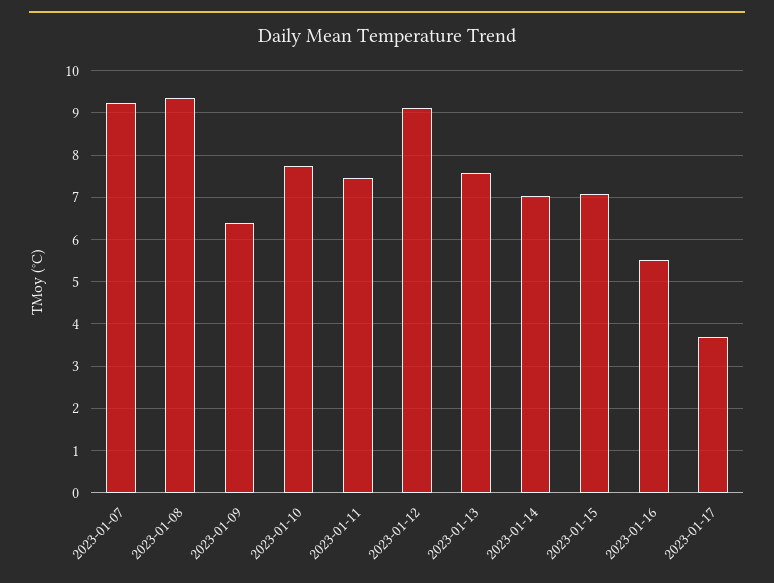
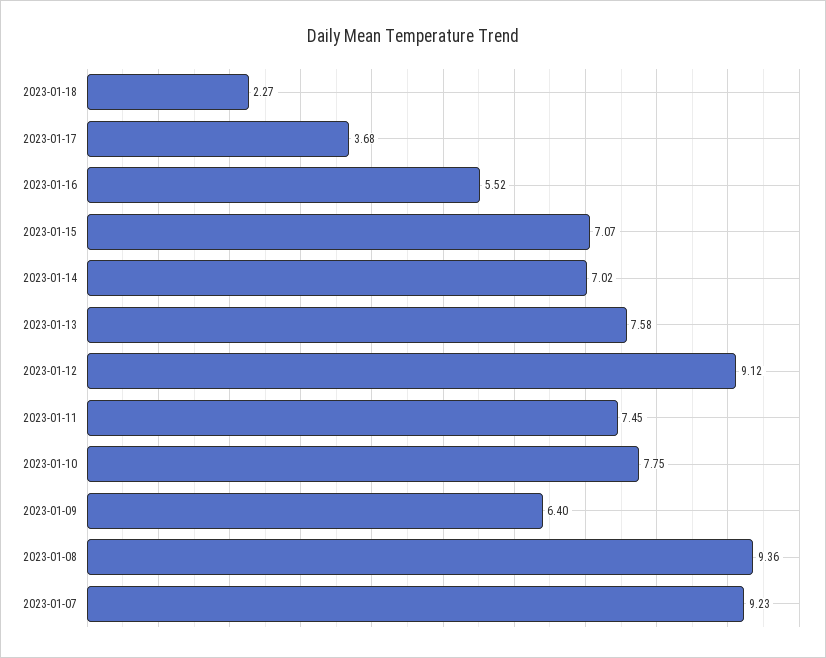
2023-01-18: none -> 2.27

